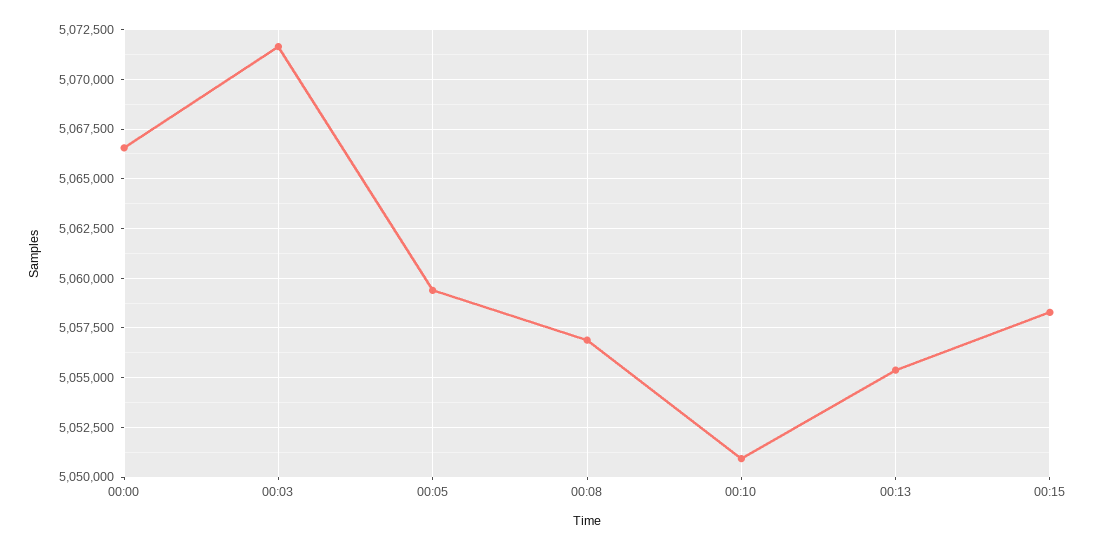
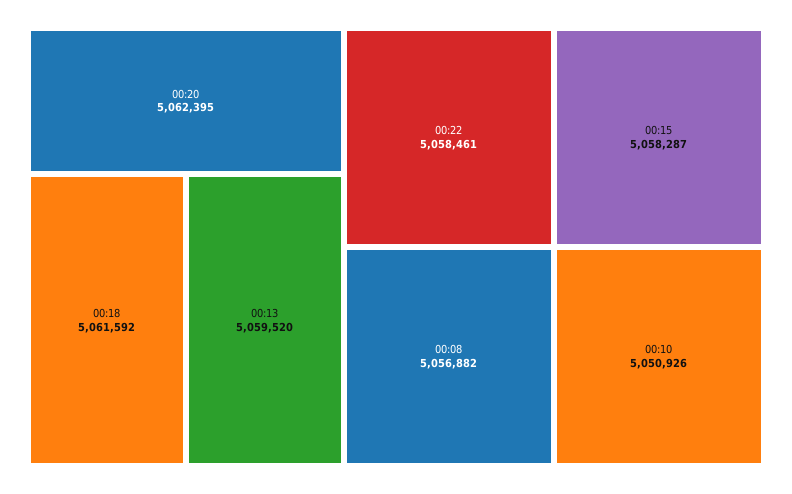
00:00: 5066500 -> none
00:03: 5071500 -> none
00:05: 5059500 -> none
00:13: 5055500 -> 5059520
00:20: none -> 5062395
00:18: none -> 5061592
00:22: none -> 5058461

